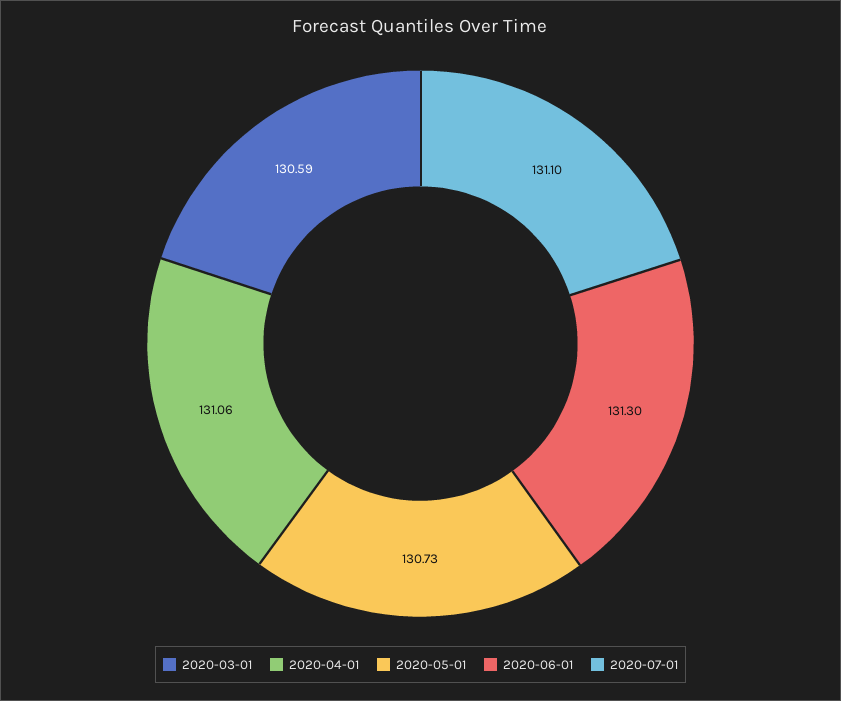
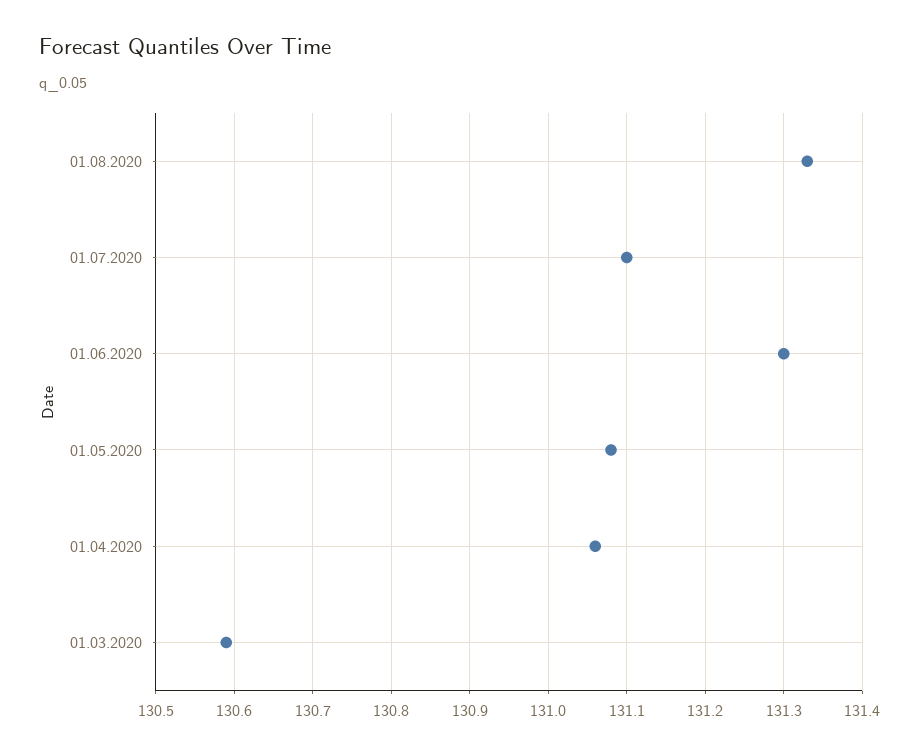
2020-05-01: 130.73 -> 131.08
01.08.2020: none -> 131.33

